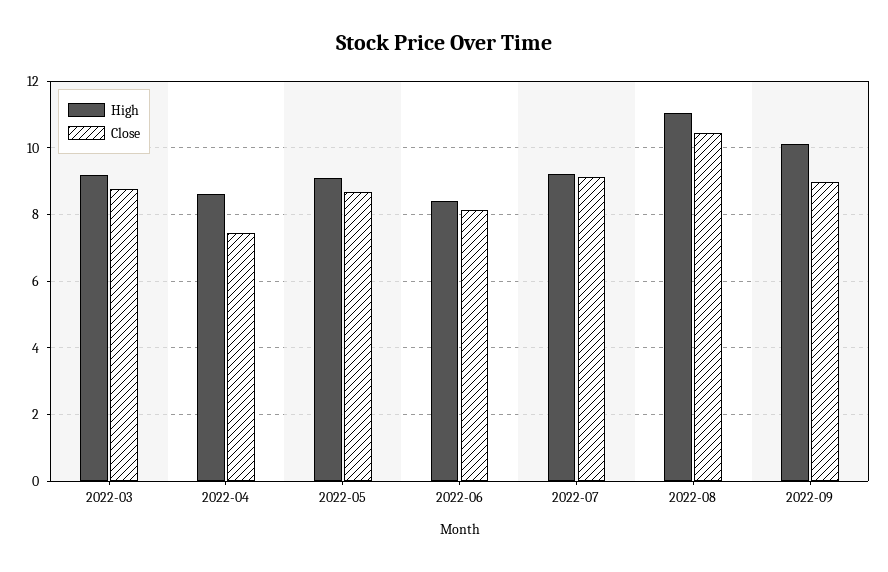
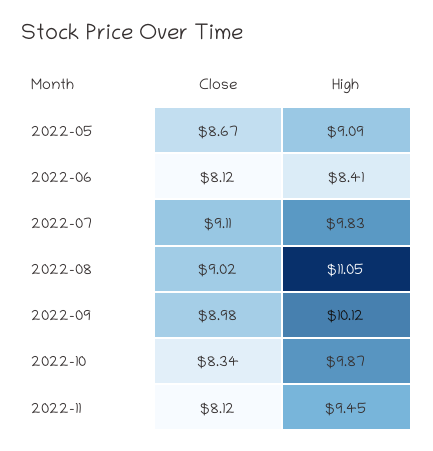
High, 2022-03: 9.2 -> none
Close, 2022-03: 8.8 -> none
High, 2022-04: 8.6 -> none
Close, 2022-04: 7.4 -> none
High, 2022-07: 9.2 -> 9.83
Close, 2022-08: 10.4 -> 9.02
Close, 2022-10: none -> 8.34
High, 2022-10: none -> 9.87
Close, 2022-11: none -> 8.12
High, 2022-11: none -> 9.45

